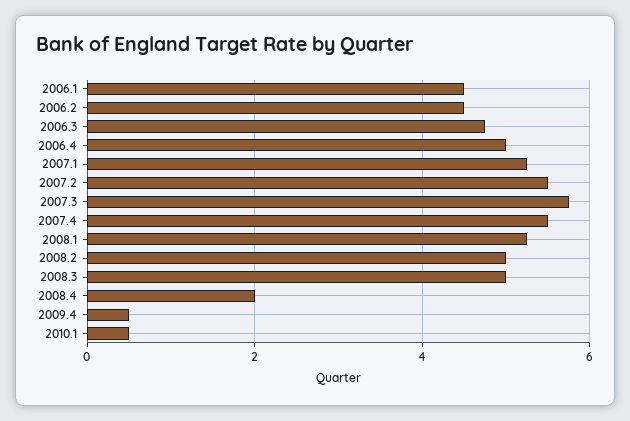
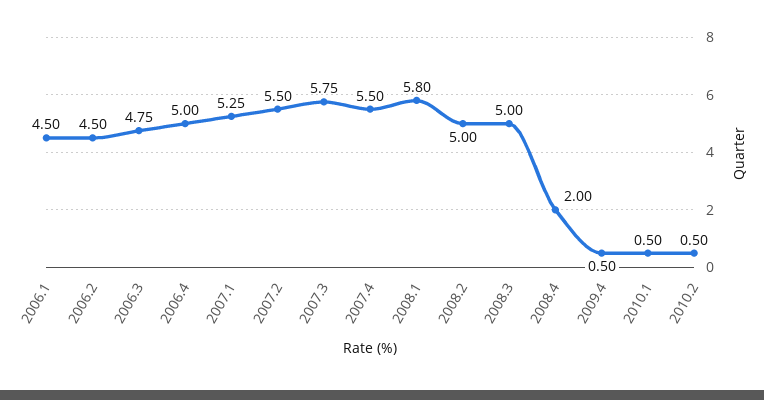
2008.1: 5.2 -> 5.8
2010.2: none -> 0.5

